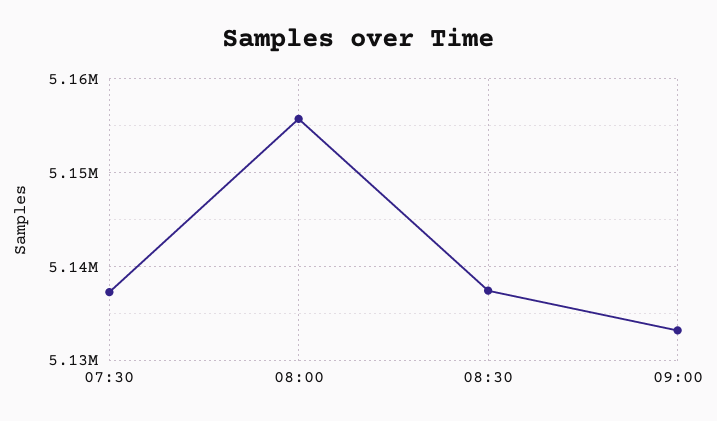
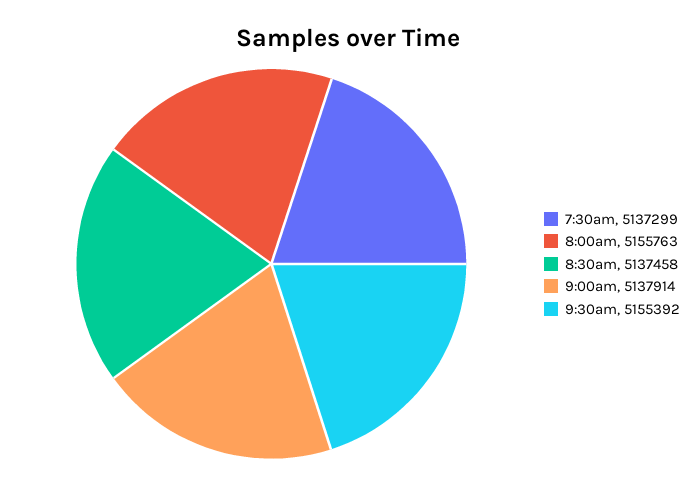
09:00: 5133000 -> 5137914
9:30am: none -> 5155392

